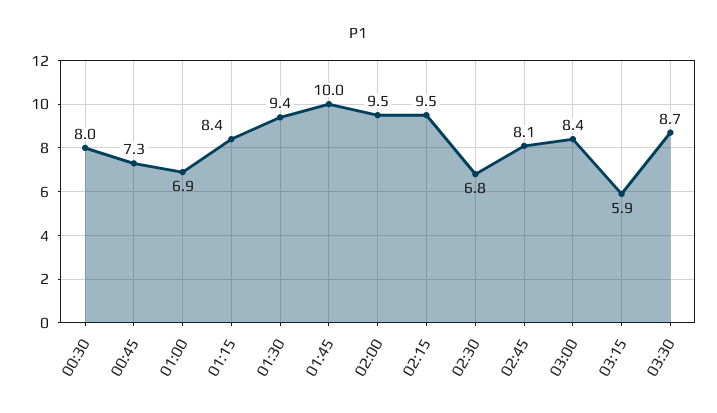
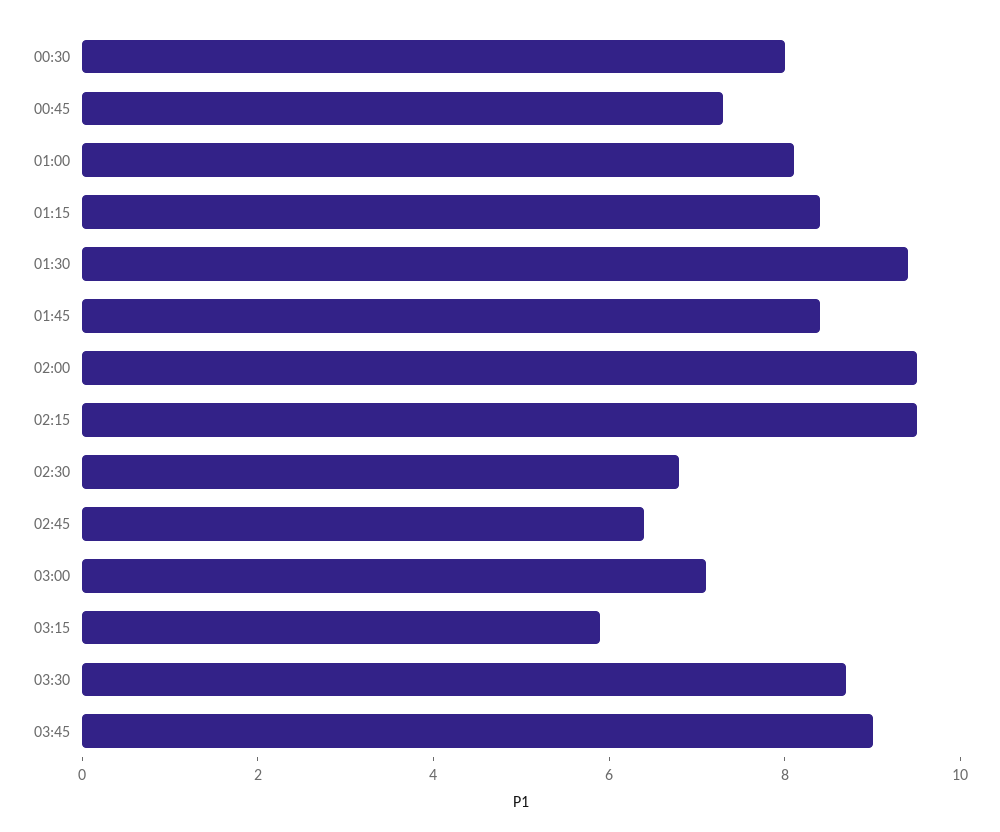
01:00: 6.9 -> 8
01:45: 10 -> 8.5
02:45: 8.1 -> 6.5
03:00: 8.4 -> 7
03:45: none -> 9

